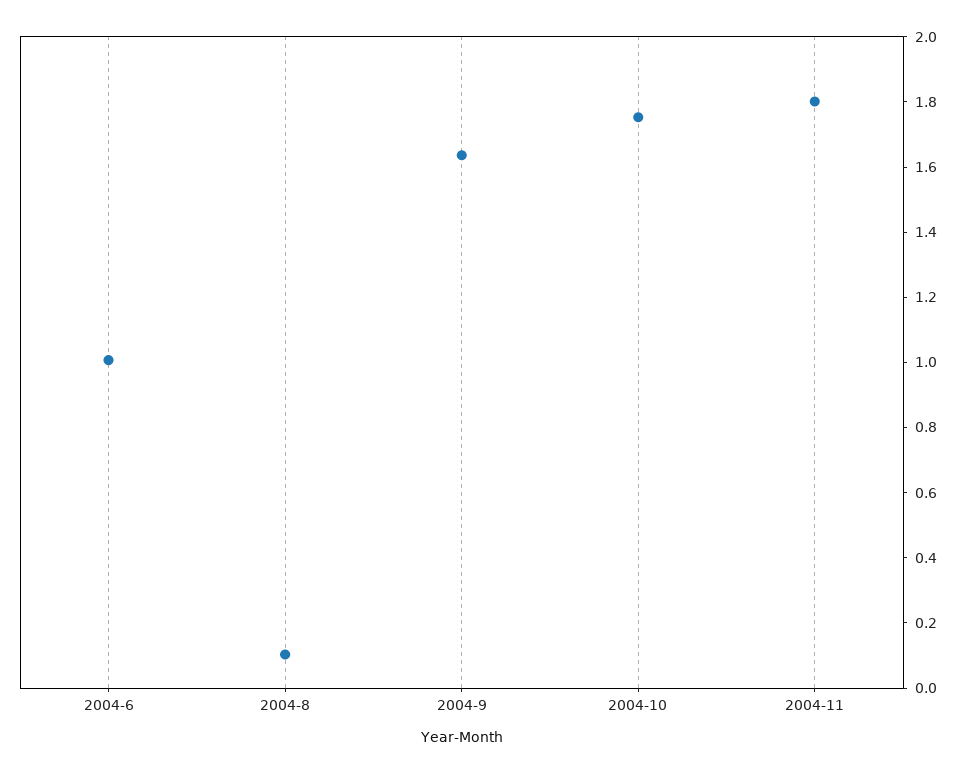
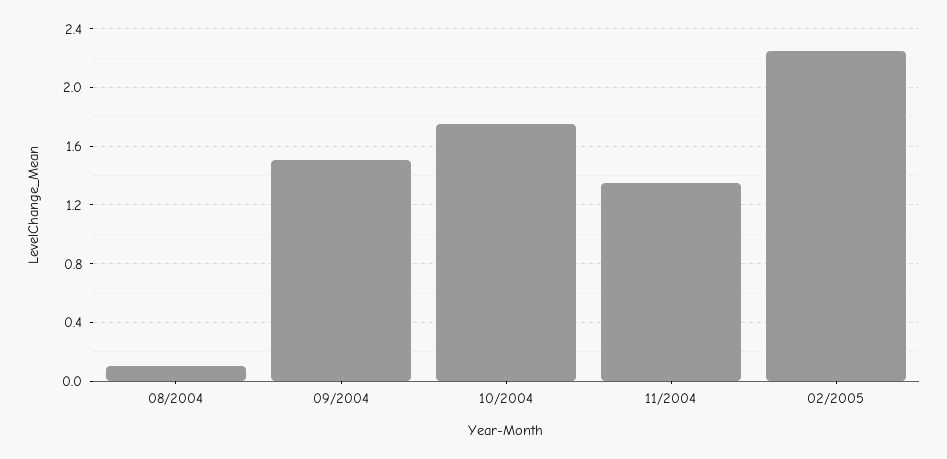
2004-6: 1 -> none
2004-9: 1.65 -> 1.5
2004-11: 1.8 -> 1.35
02/2005: none -> 2.25

